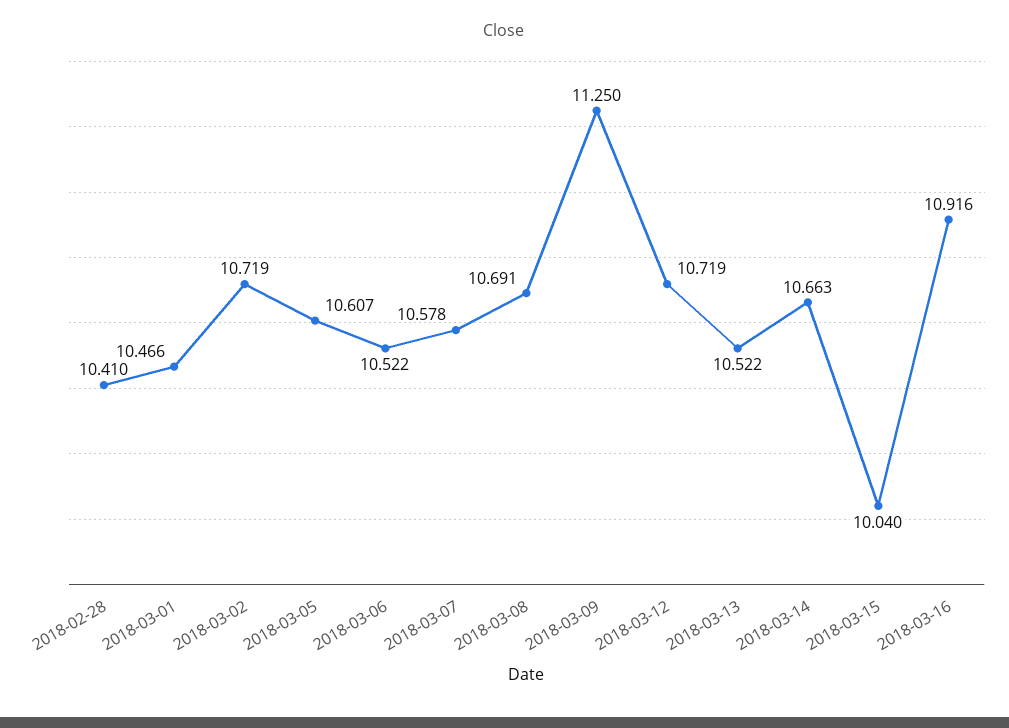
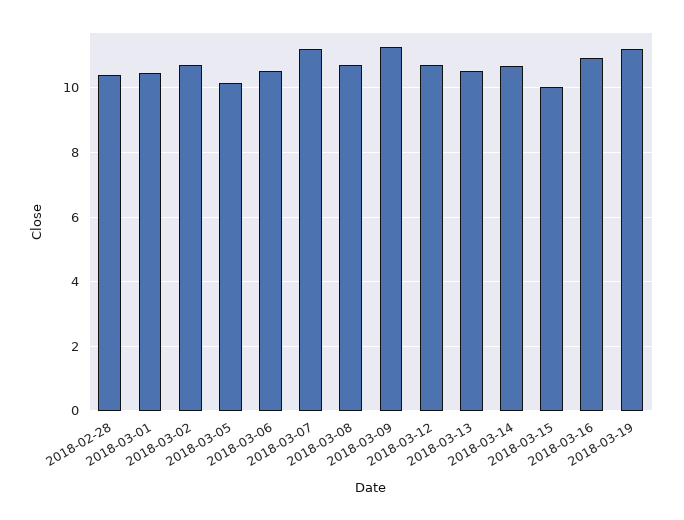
2018-03-05: 10.607 -> 10.2
2018-03-07: 10.578 -> 11.2
2018-03-19: none -> 11.2

